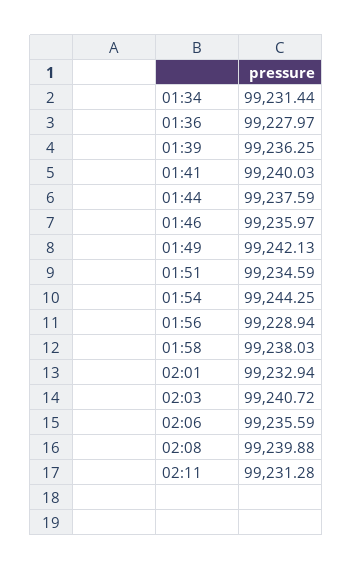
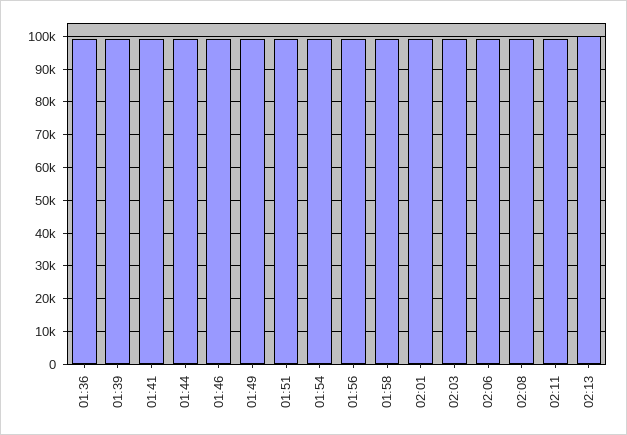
01:34: 99231.44 -> none
02:13: none -> 100000

